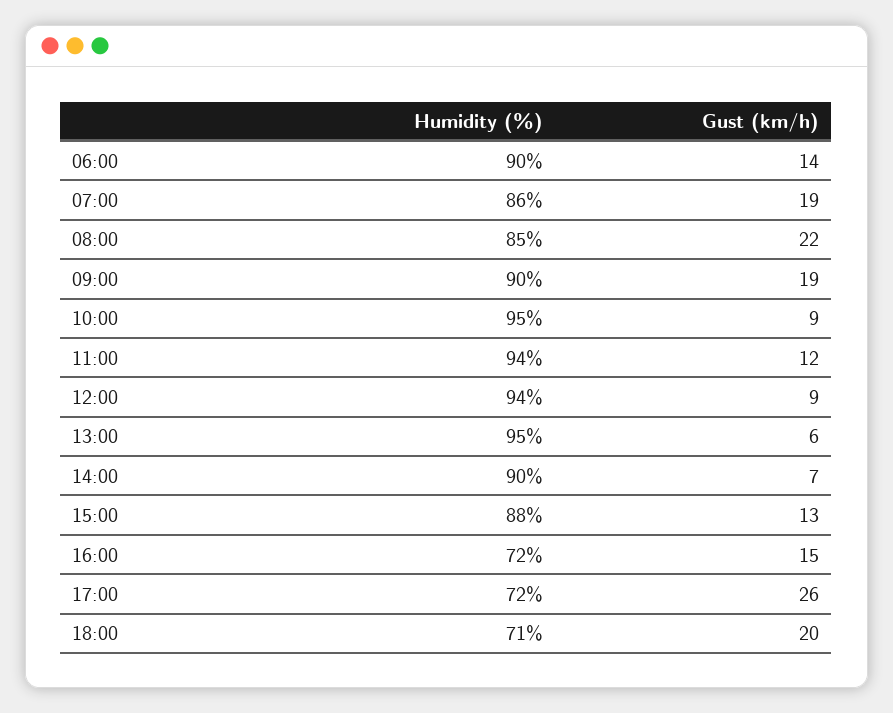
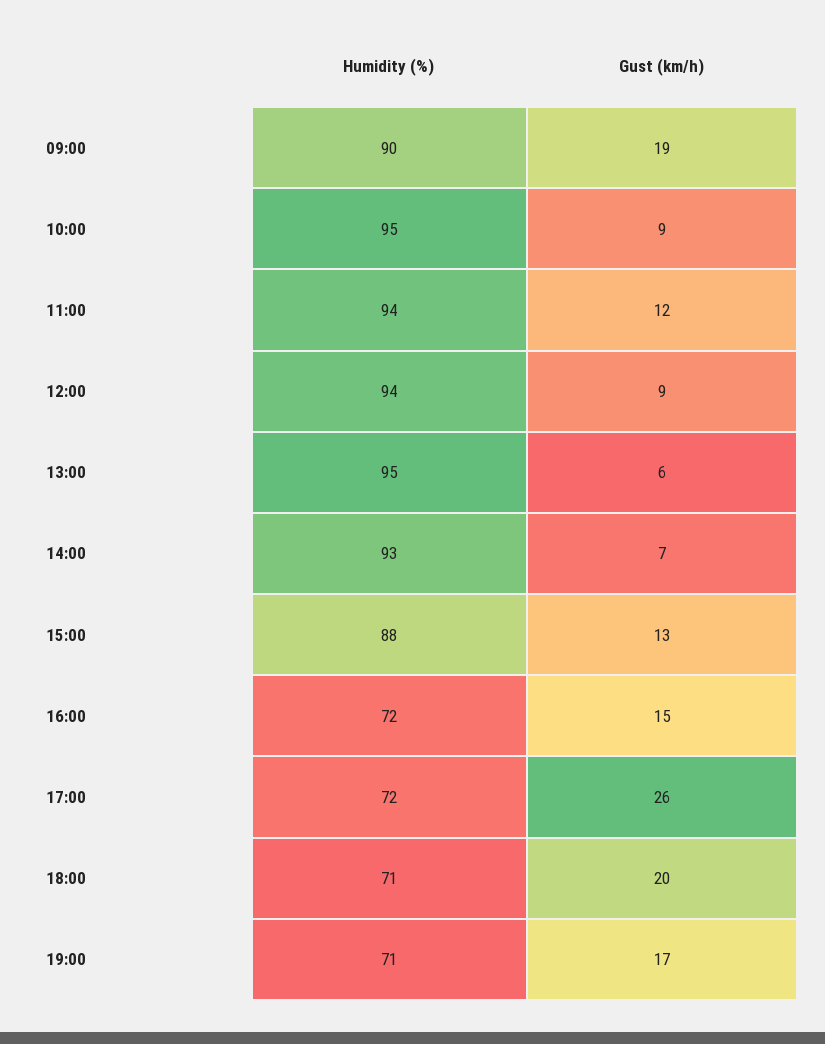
Humidity (%), 06:00: 90 -> none
Gust (km/h), 06:00: 14 -> none
Humidity (%), 07:00: 86 -> none
Gust (km/h), 07:00: 19 -> none
Humidity (%), 08:00: 85 -> none
Gust (km/h), 08:00: 22 -> none
Humidity (%), 14:00: 90 -> 93
Humidity (%), 19:00: none -> 71
Gust (km/h), 19:00: none -> 17

